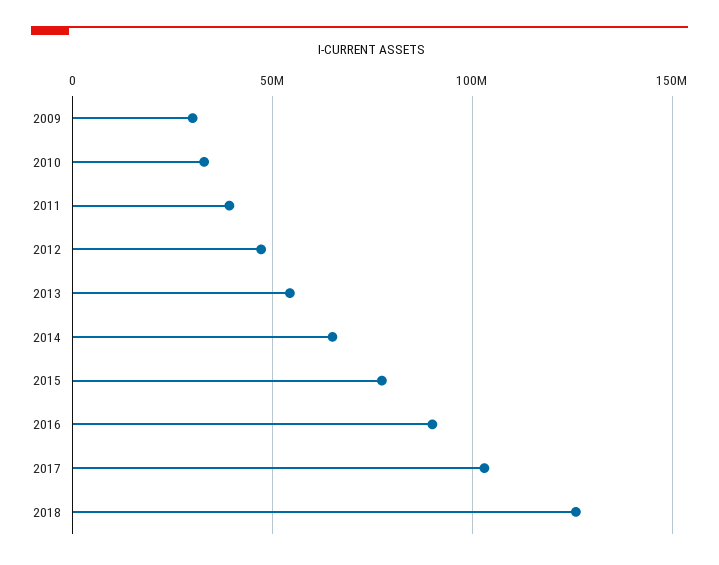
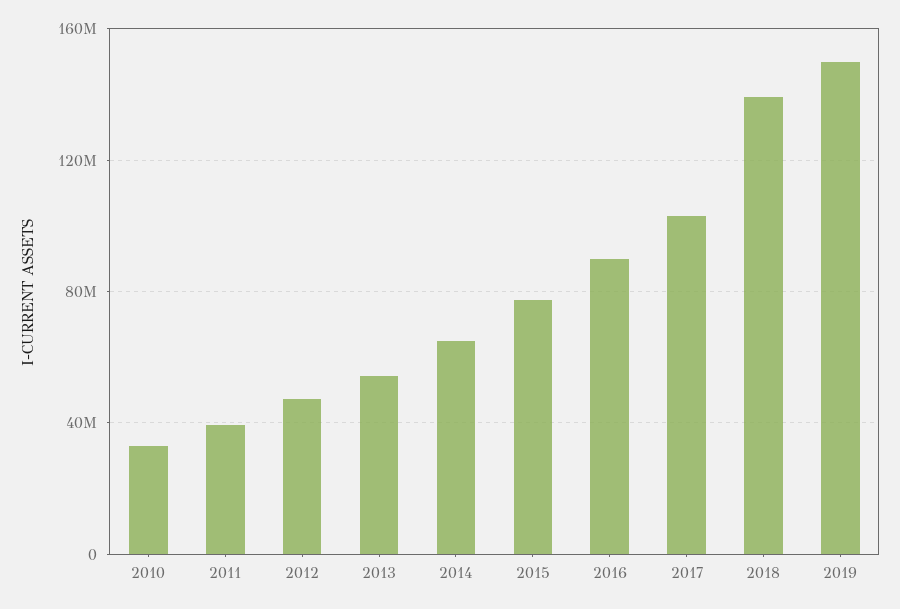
2009: 30000000 -> none
2018: 125000000 -> 140000000
2019: none -> 150000000

